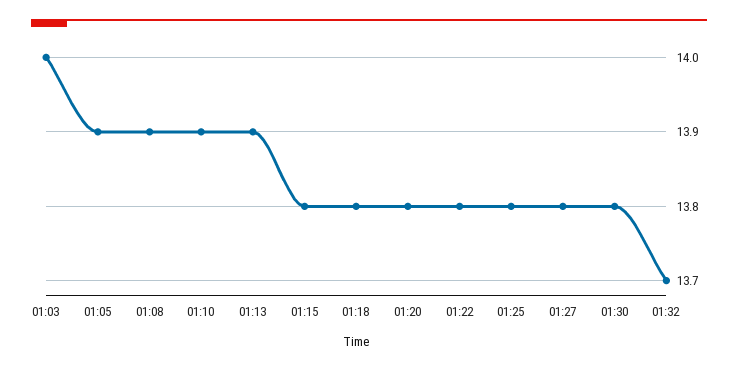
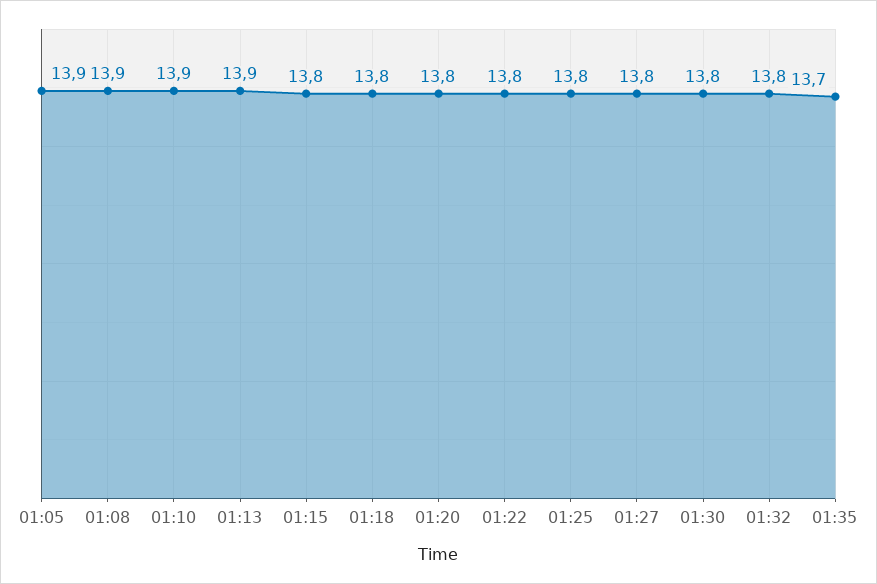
01:03: 14 -> none
01:32: 13.7 -> 13.8
01:35: none -> 13.7

